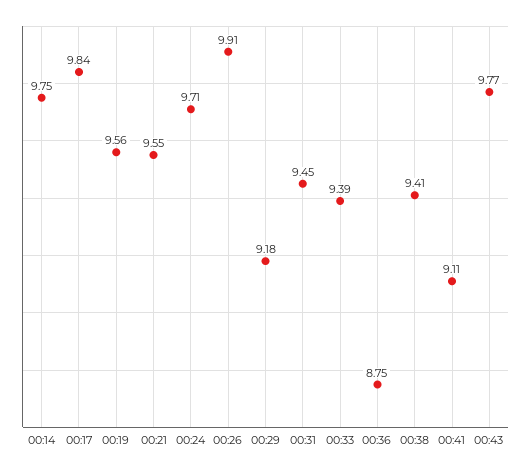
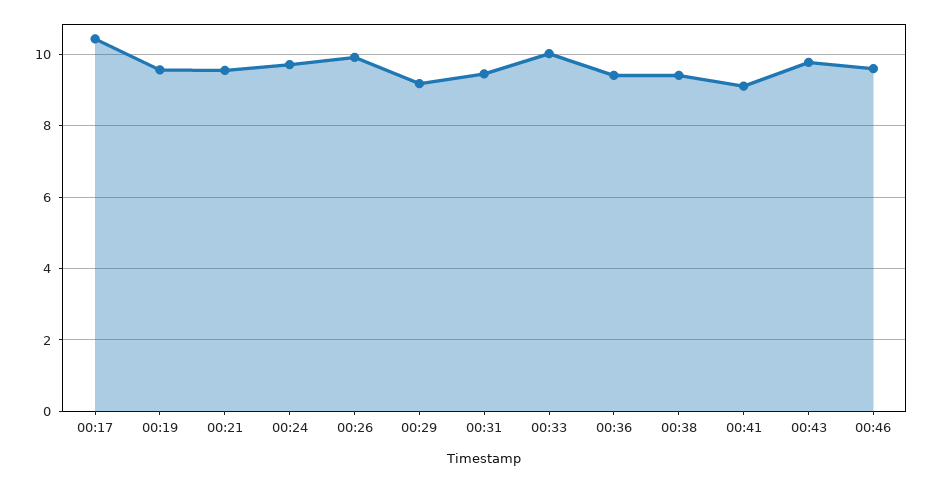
00:14: 9.75 -> none
00:17: 9.84 -> 10.4
00:33: 9.39 -> 10
00:36: 8.75 -> 9.4
00:46: none -> 9.6

